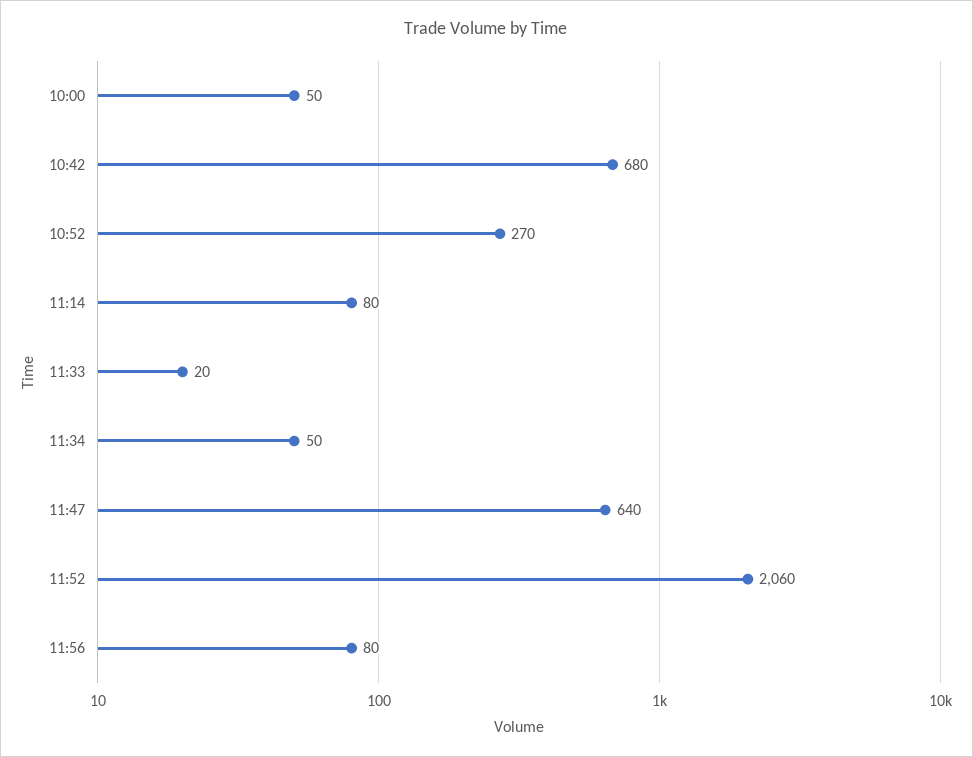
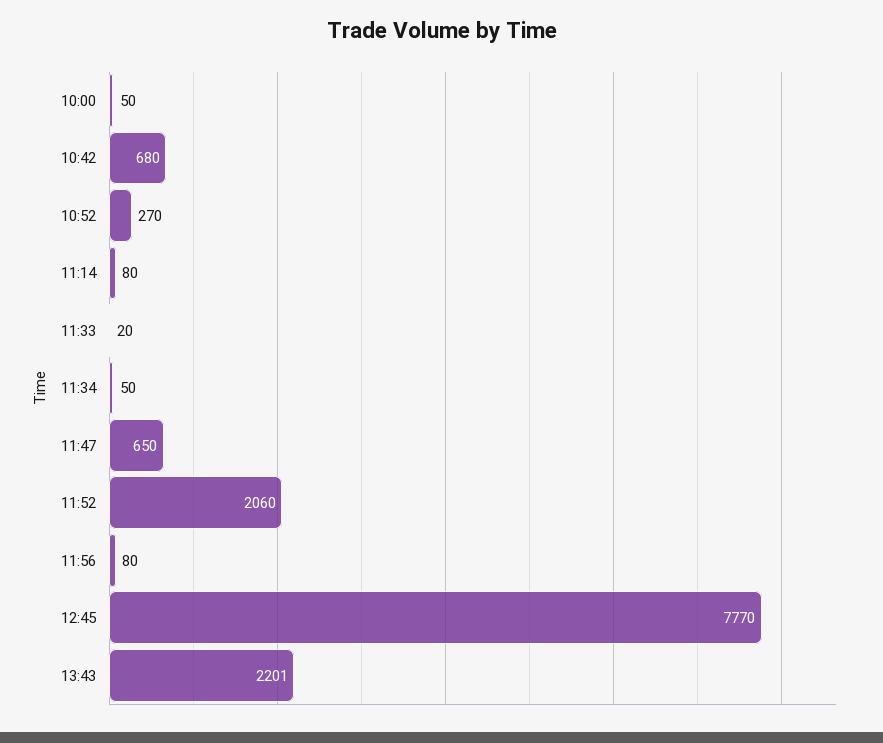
11:47: 640 -> 650
12:45: none -> 7770
13:43: none -> 2201

